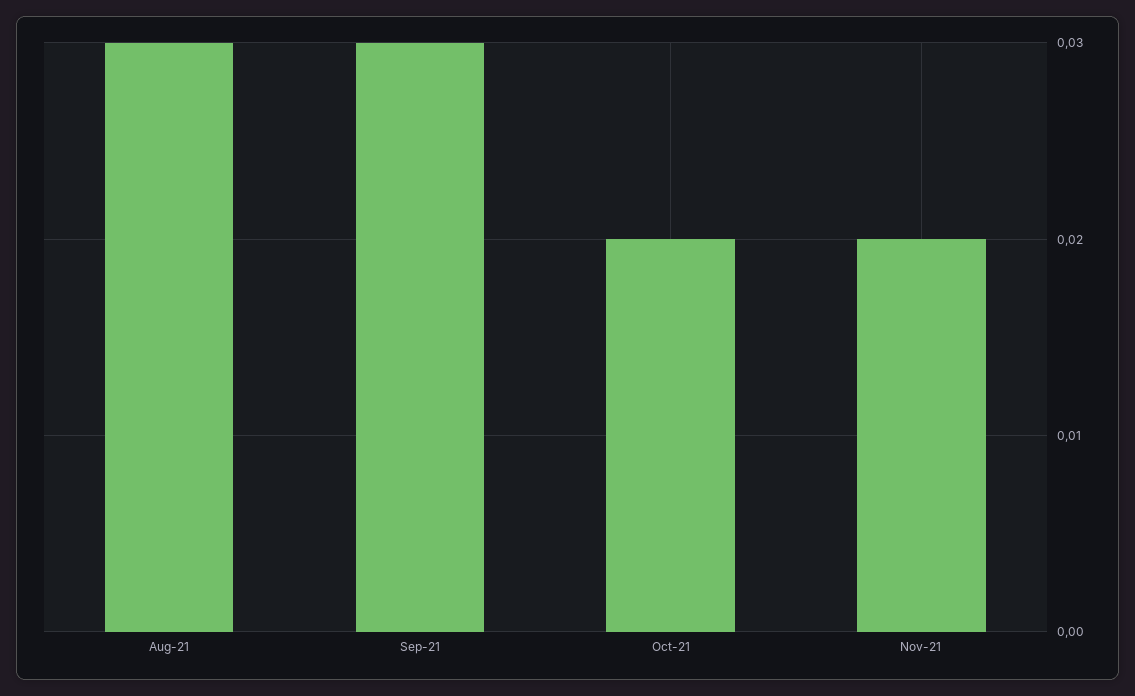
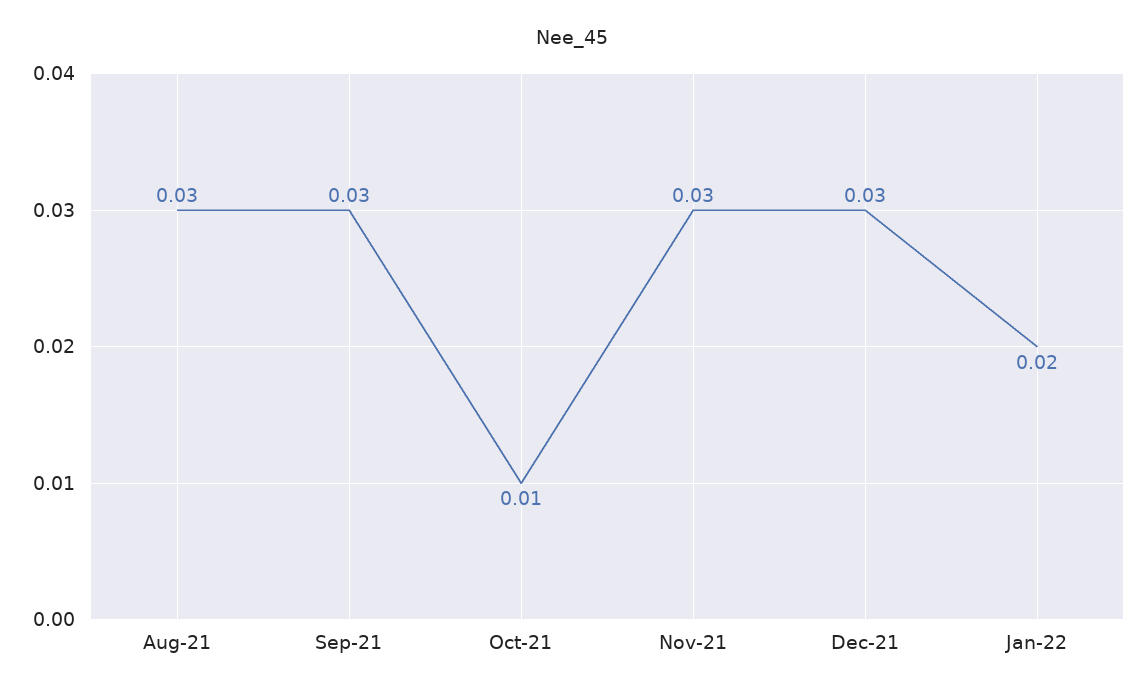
Oct-21: 0.02 -> 0.01
Nov-21: 0.02 -> 0.03
Dec-21: none -> 0.03
Jan-22: none -> 0.02

